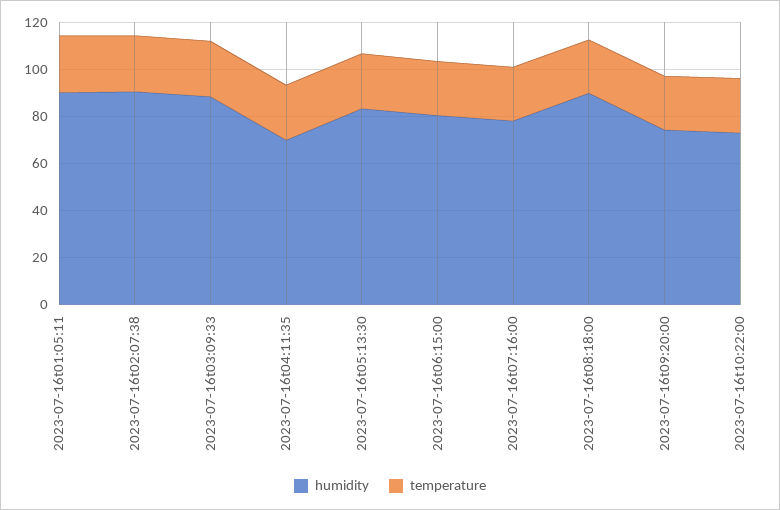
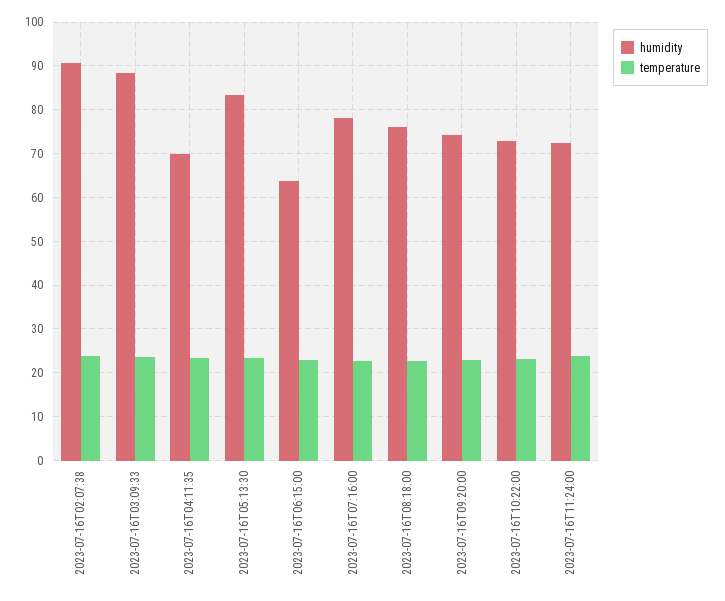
humidity, 2023-07-16t01:05:11: 90 -> none
temperature, 2023-07-16t01:05:11: 25 -> none
humidity, 2023-07-16t06:15:00: 80 -> 64
humidity, 2023-07-16t08:18:00: 90 -> 76
humidity, 2023-07-16T11:24:00: none -> 72
temperature, 2023-07-16T11:24:00: none -> 24

